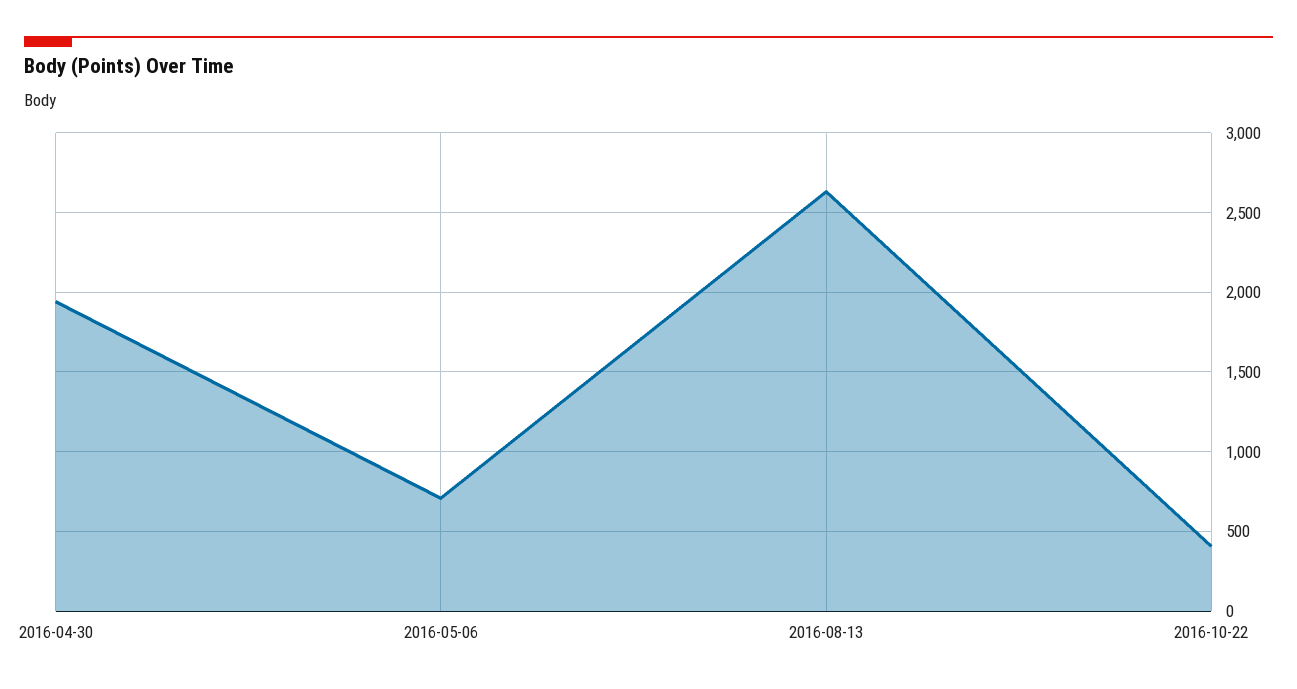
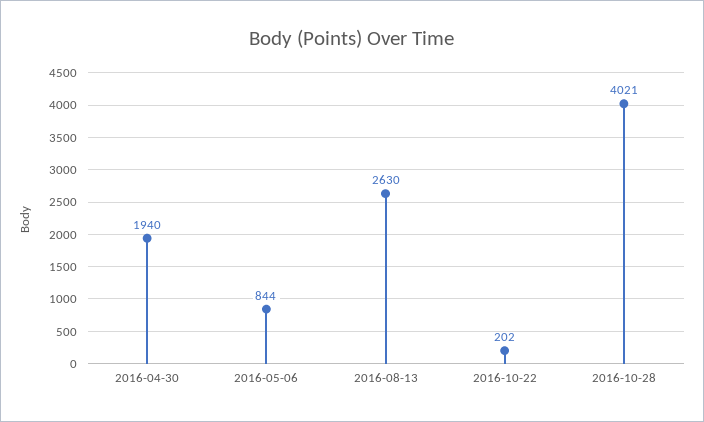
2016-05-06: 700 -> 844
2016-10-22: 400 -> 202
2016-10-28: none -> 4021

